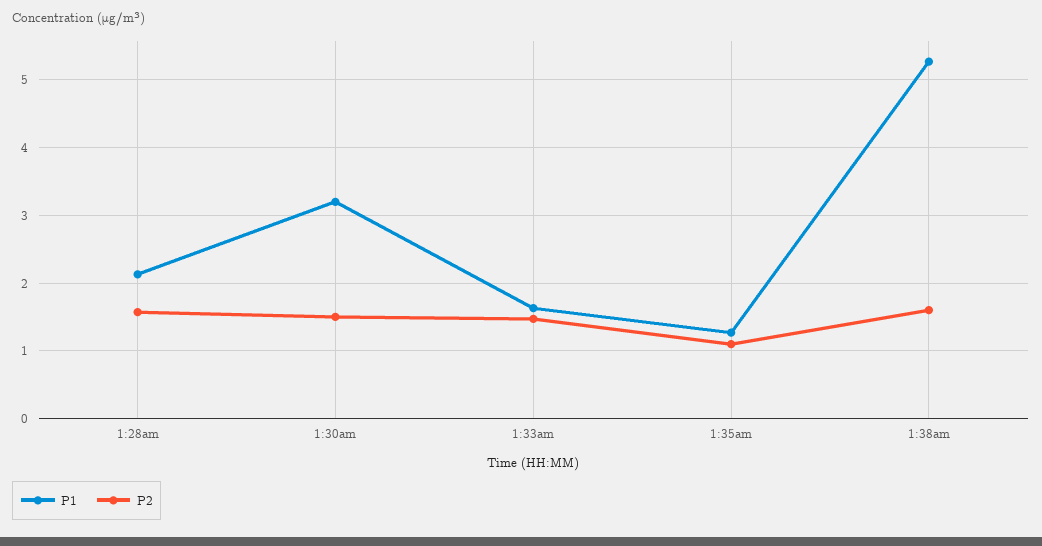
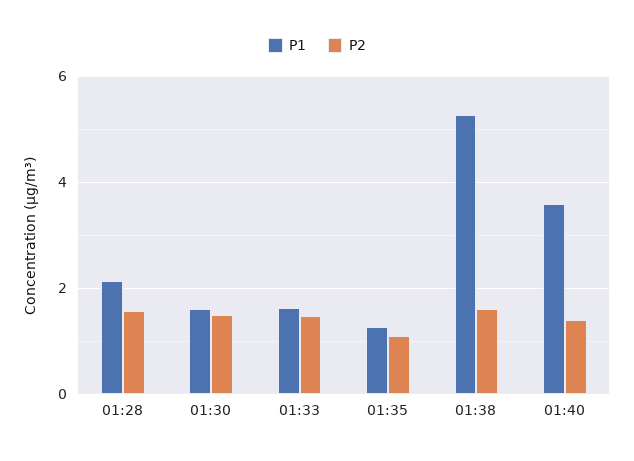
P1, 1:30am: 3.2 -> 1.6
P1, 01:40: none -> 3.6
P2, 01:40: none -> 1.4

